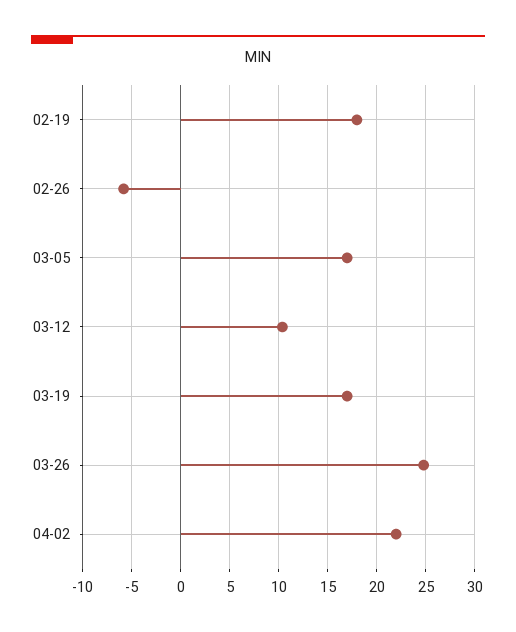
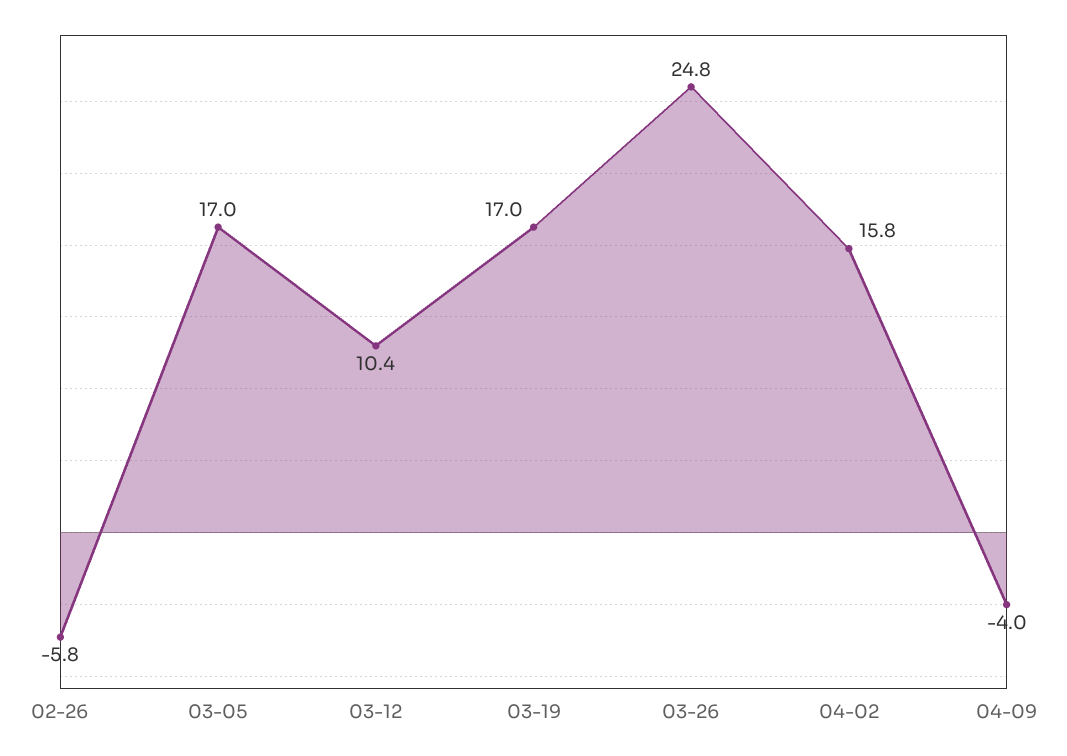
02-19: 18 -> none
04-02: 22 -> 15.8
04-09: none -> -4

